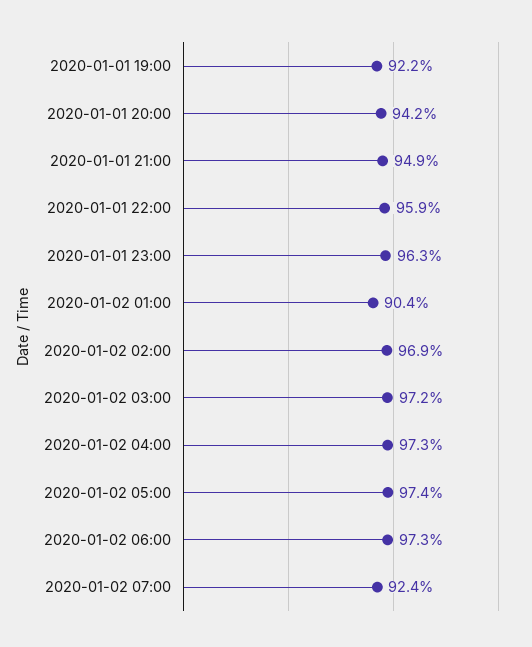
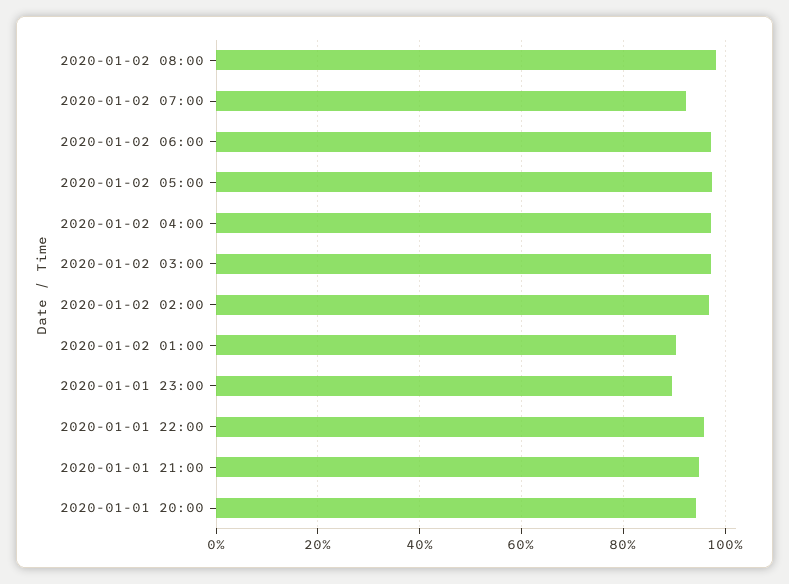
2020-01-01 19:00: 92.2 -> none
2020-01-01 23:00: 96.3 -> 90
2020-01-02 08:00: none -> 98

